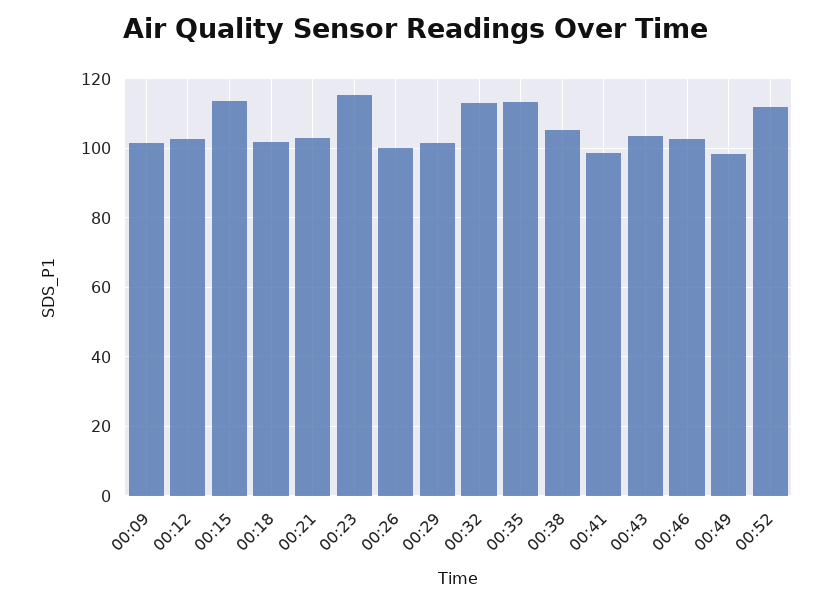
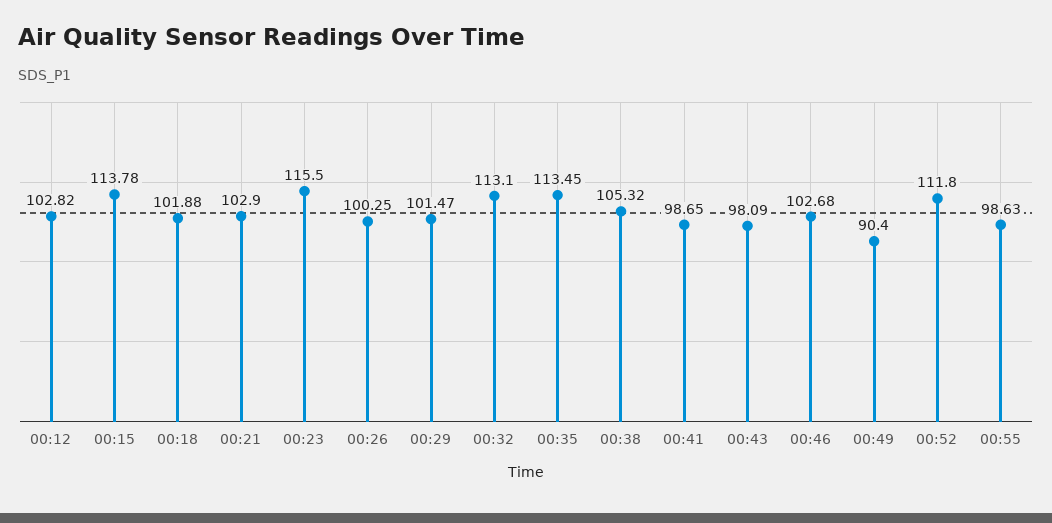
00:09: 102 -> none
00:43: 104 -> 98.09
00:49: 98 -> 90.4
00:55: none -> 98.63

